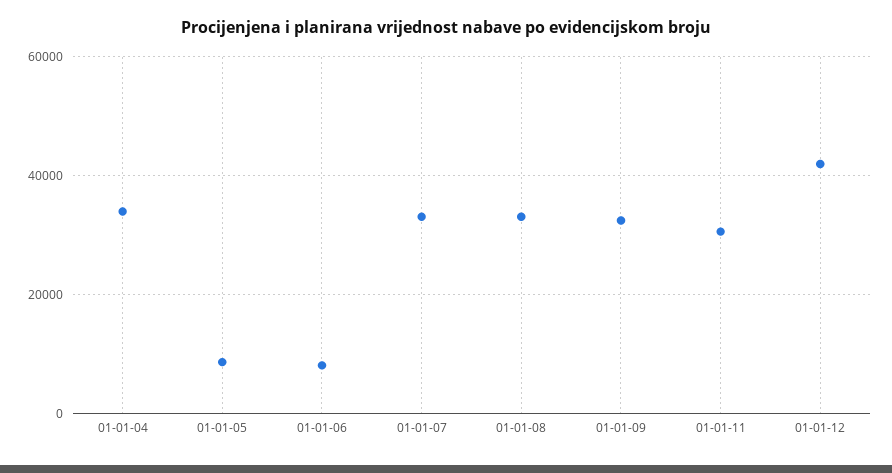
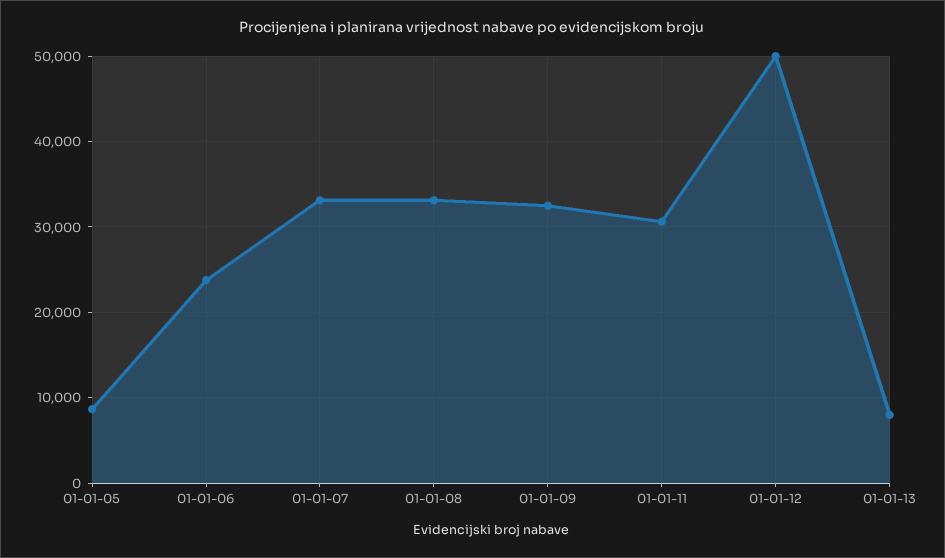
01-01-04: 34000 -> none
01-01-06: 8000 -> 24000
01-01-12: 42000 -> 50000
01-01-13: none -> 8000

